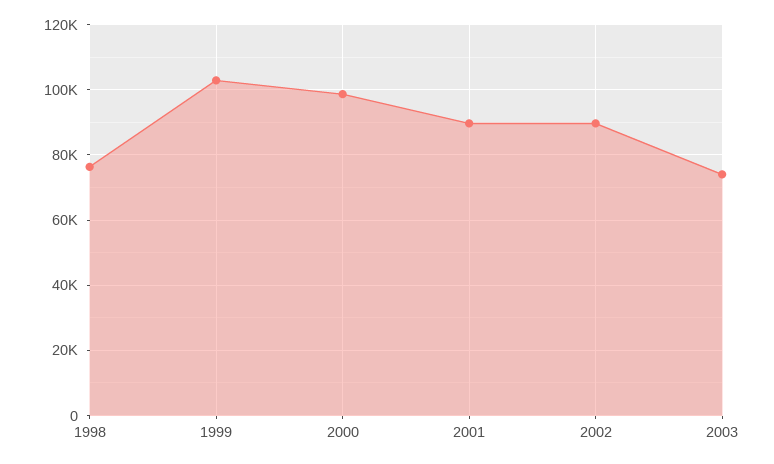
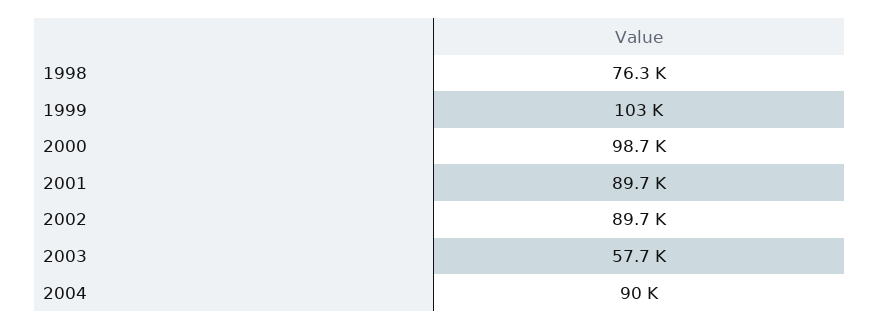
2003: 74000 -> 57700
2004: none -> 90000

